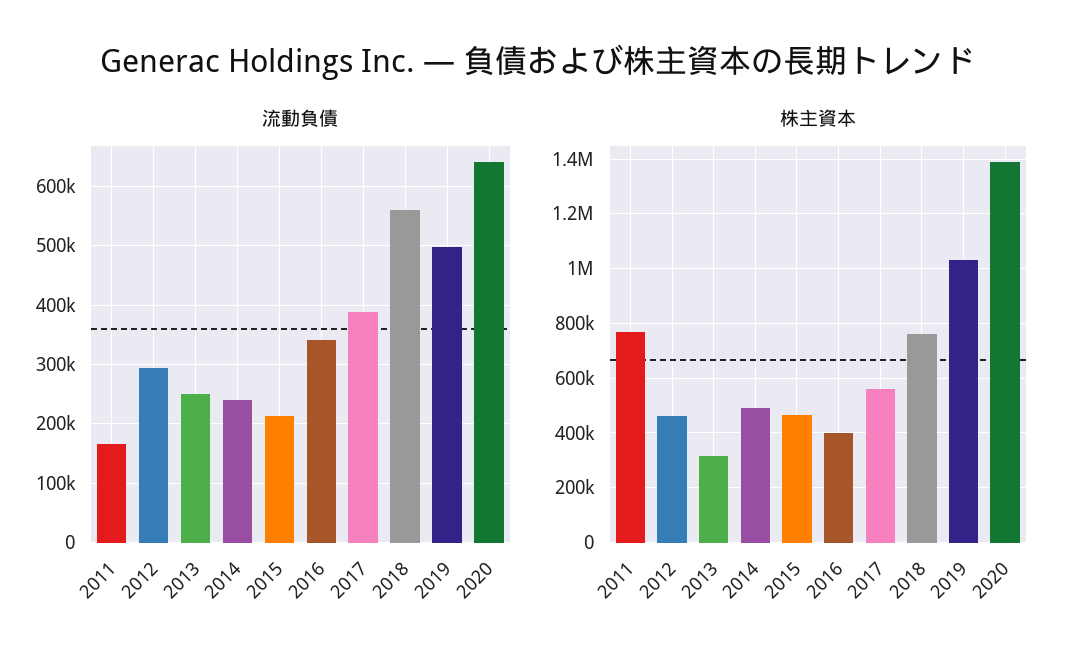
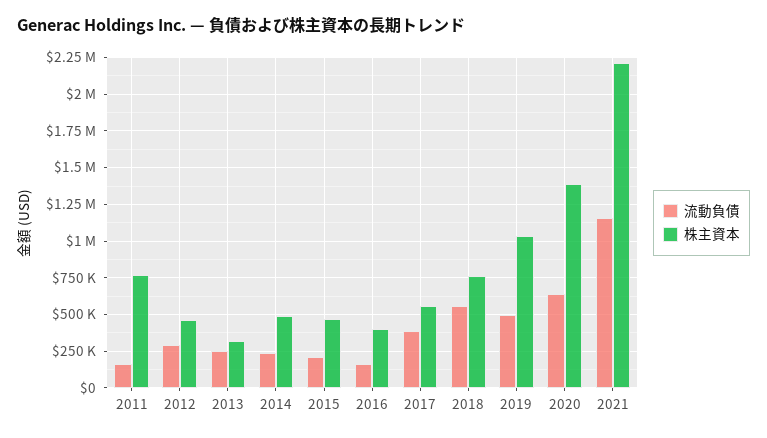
流動負債, 2016: 340000 -> 150000
流動負債, 2021: none -> 1150000
株主資本, 2021: none -> 2200000

